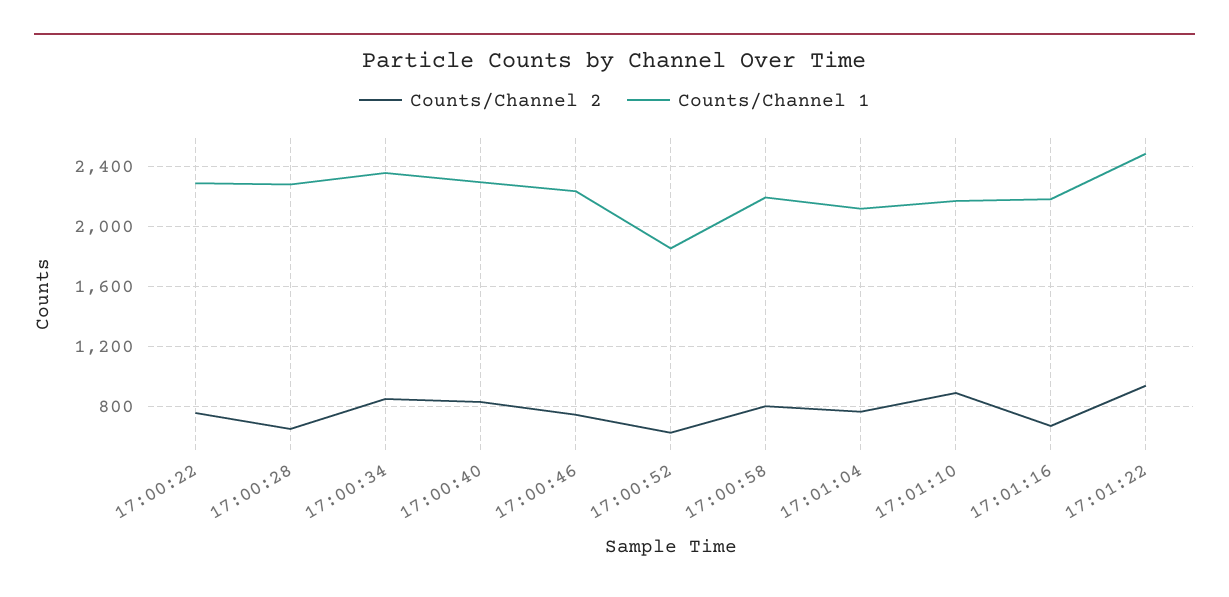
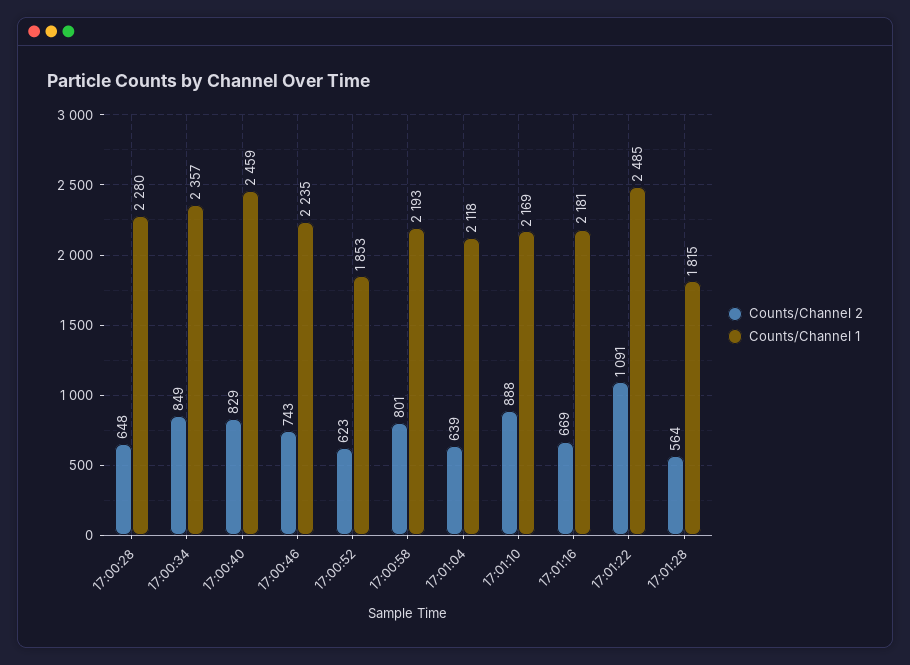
Counts/Channel 2, 17:00:22: 750 -> none
Counts/Channel 1, 17:00:22: 2300 -> none
Counts/Channel 1, 17:00:40: 2300 -> 2459
Counts/Channel 2, 17:01:04: 750 -> 639
Counts/Channel 2, 17:01:22: 950 -> 1091
Counts/Channel 2, 17:01:28: none -> 564
Counts/Channel 1, 17:01:28: none -> 1815

